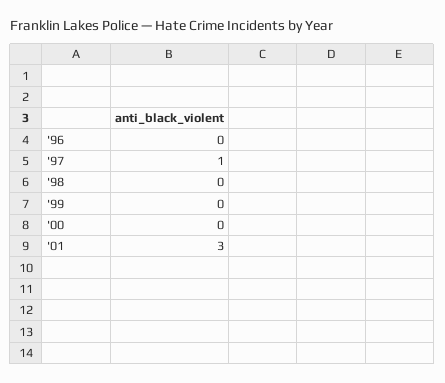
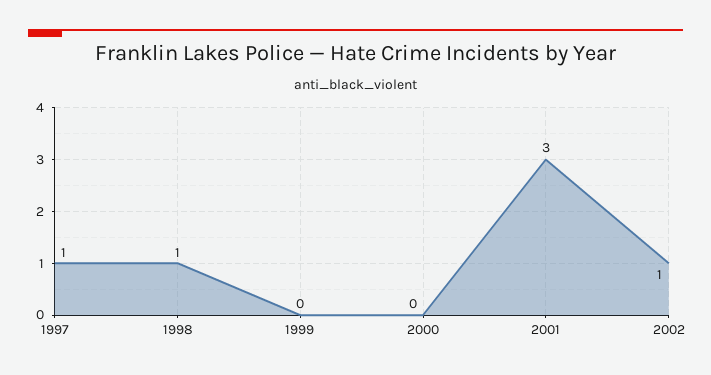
'96: 0 -> none
'98: 0 -> 1
2002: none -> 1

